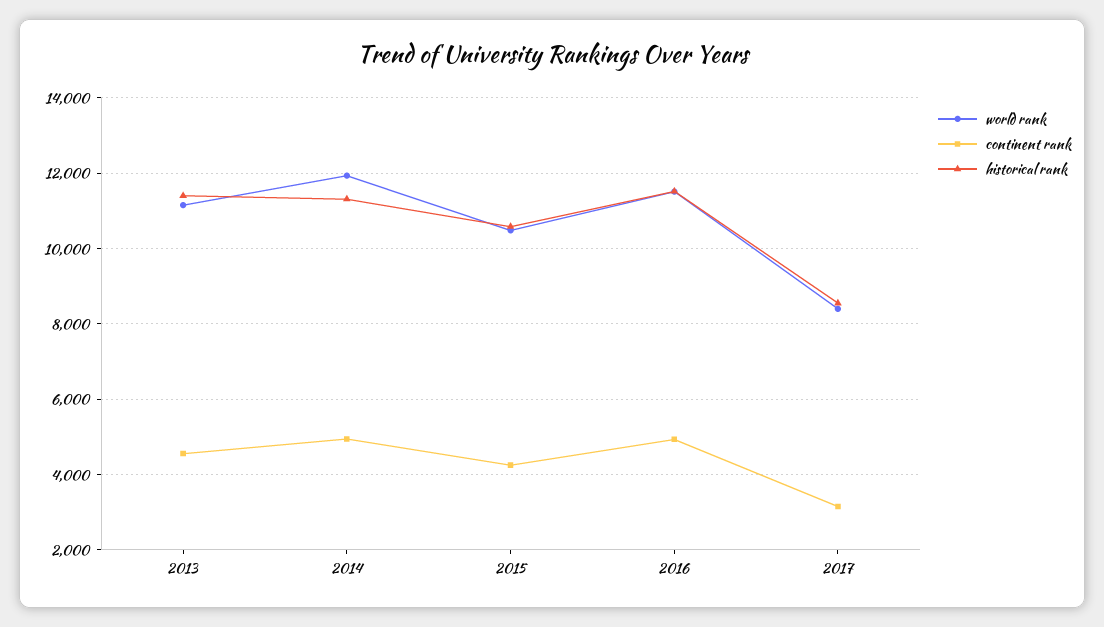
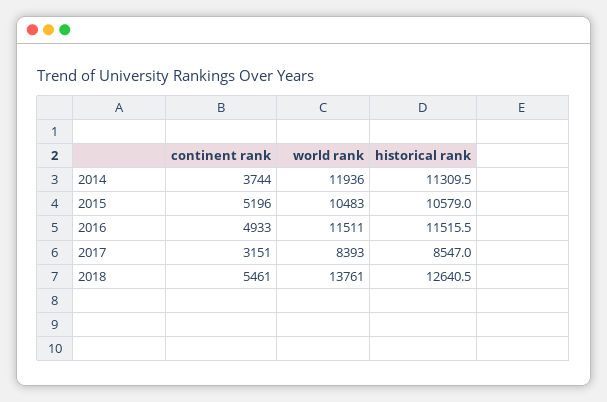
world rank, 2013: 11200 -> none
continent rank, 2013: 4600 -> none
historical rank, 2013: 11400 -> none
continent rank, 2014: 5000 -> 3744
continent rank, 2015: 4200 -> 5196
continent rank, 2018: none -> 5461
world rank, 2018: none -> 13761
historical rank, 2018: none -> 12640.5

